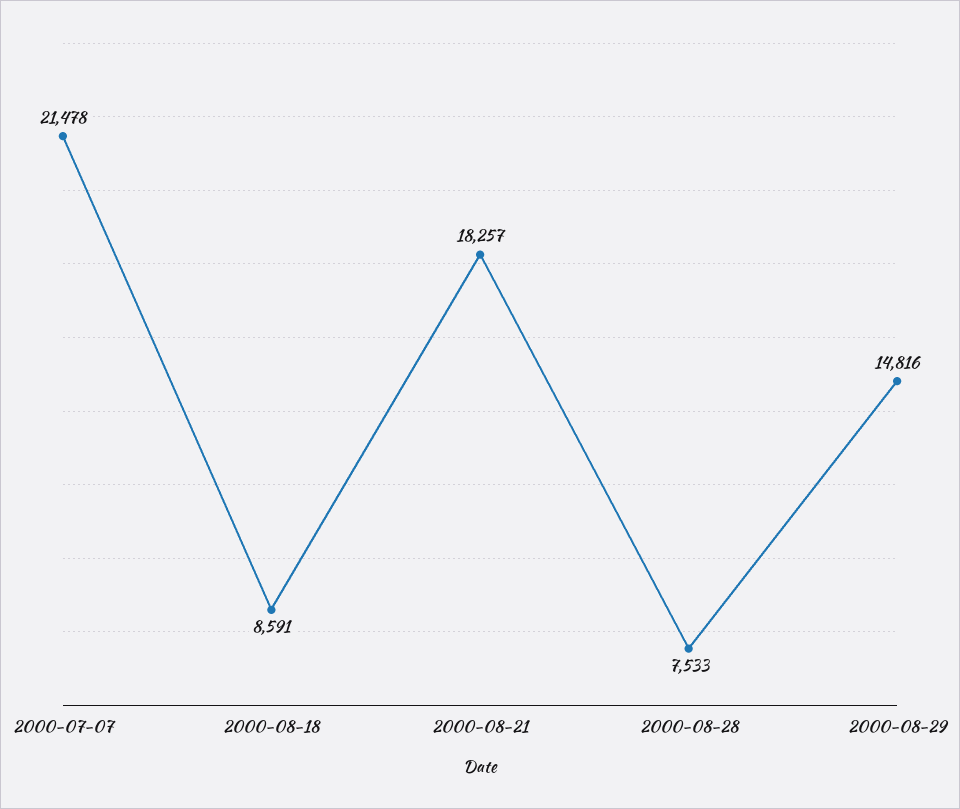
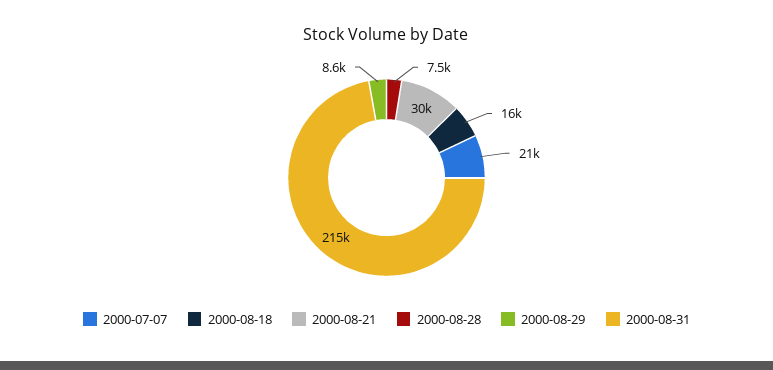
2000-08-18: 8591 -> 16000
2000-08-21: 18257 -> 30000
2000-08-29: 14816 -> 8600
2000-08-31: none -> 215000

